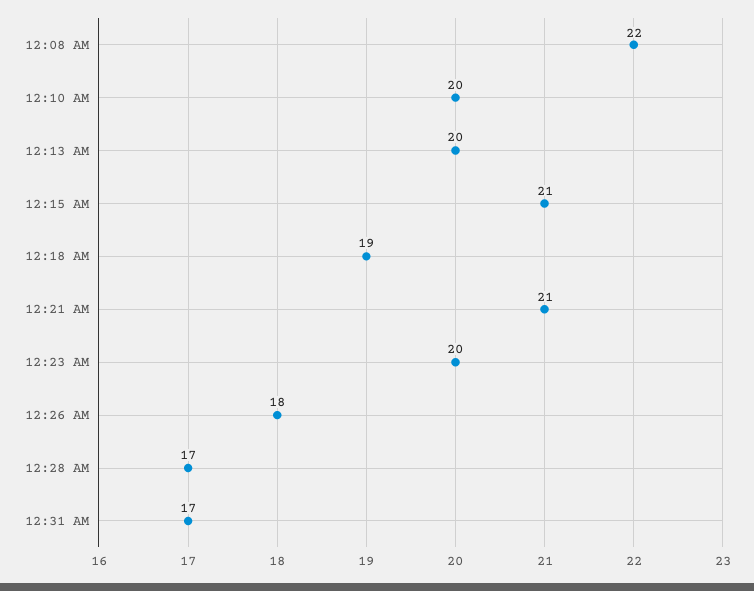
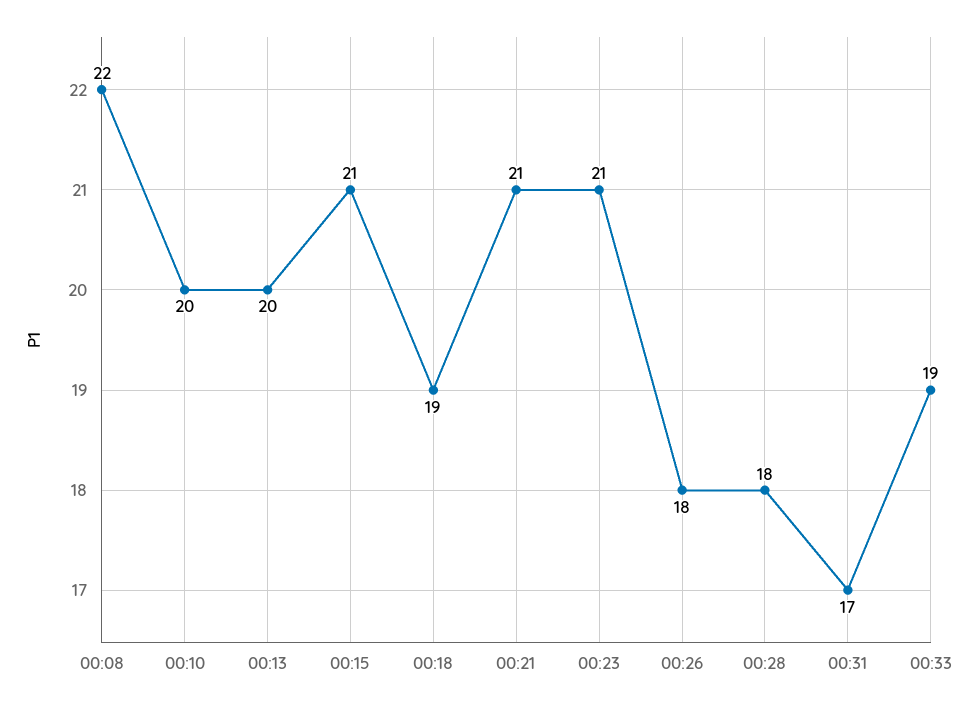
12:23 AM: 20 -> 21
12:28 AM: 17 -> 18
00:33: none -> 19

